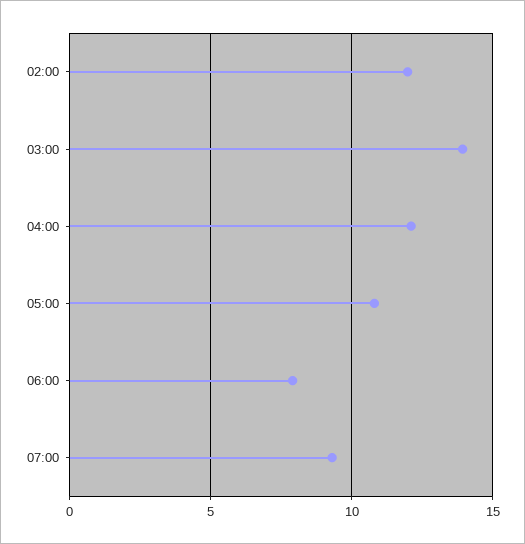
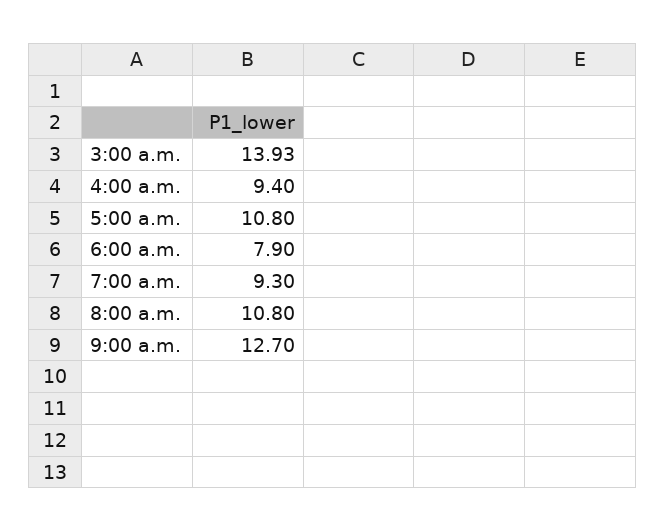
02:00: 12 -> none
04:00: 12 -> 9.4
8:00 a.m.: none -> 10.8
9:00 a.m.: none -> 12.7

